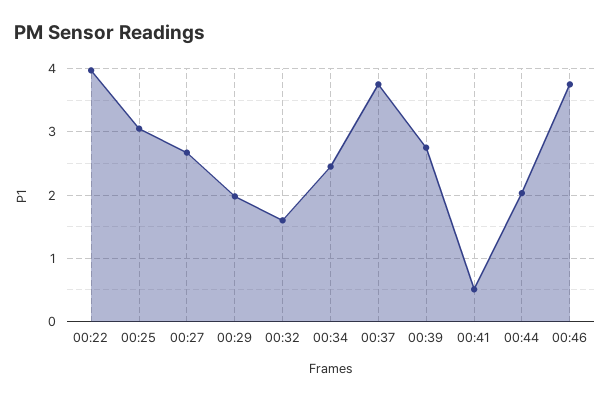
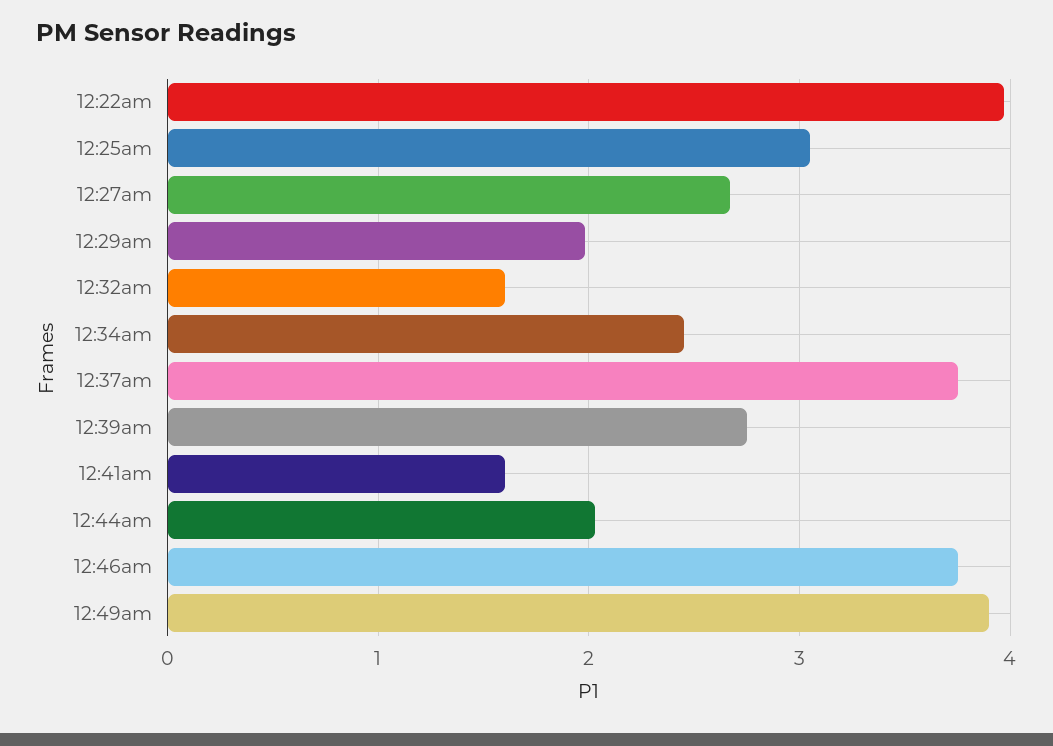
00:41: 0.5 -> 1.6
12:49am: none -> 3.9

